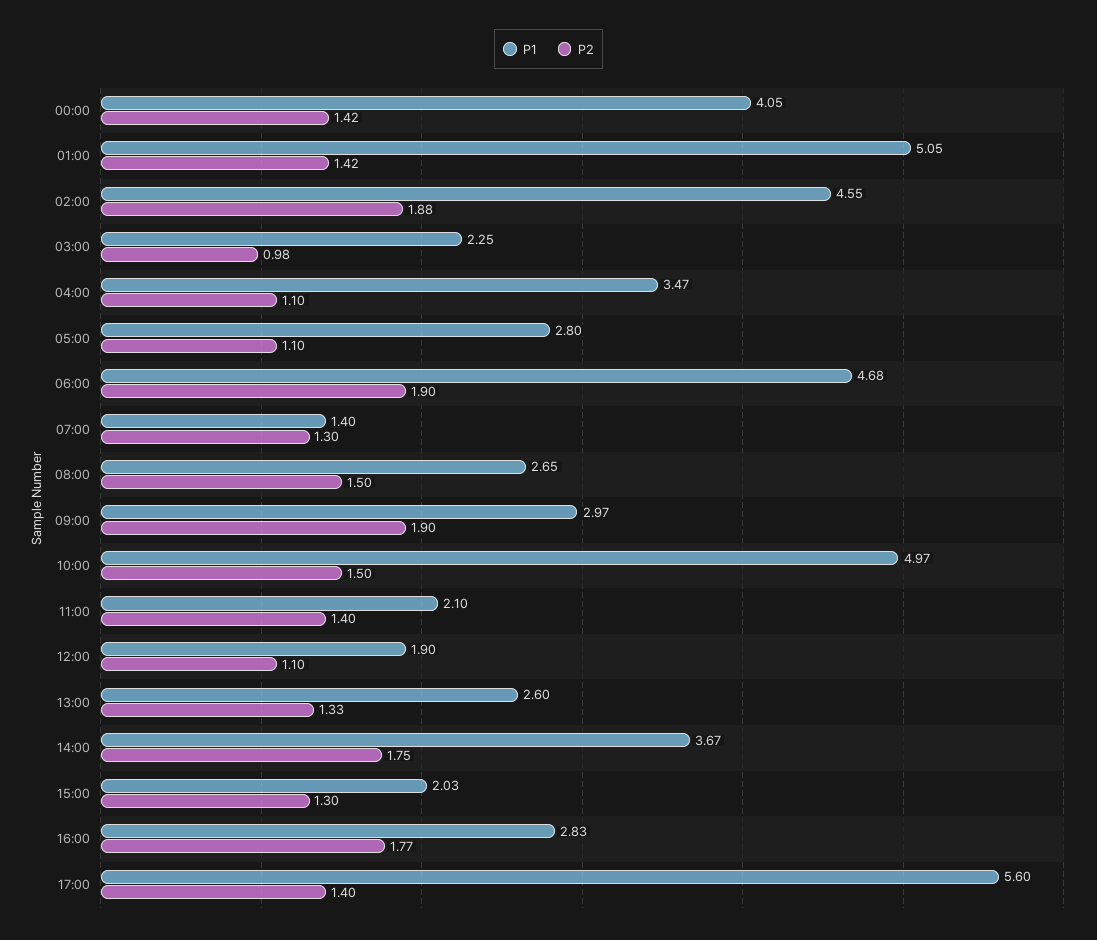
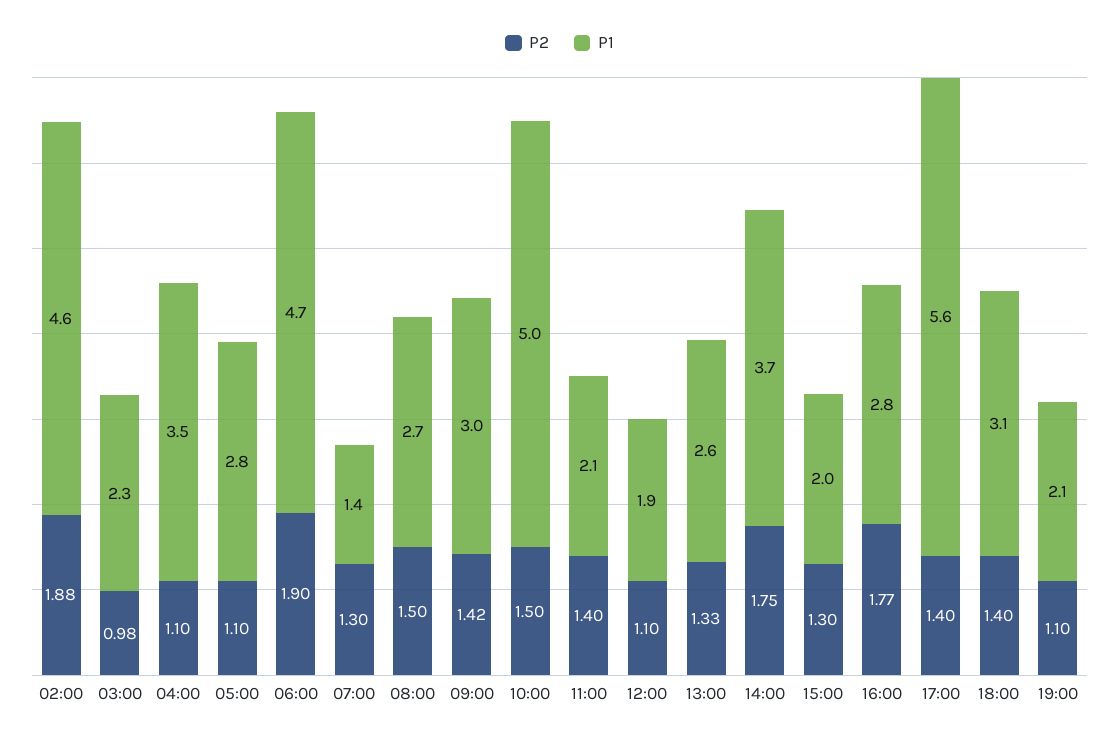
P1, 00:00: 4.05 -> none
P2, 00:00: 1.42 -> none
P1, 01:00: 5.05 -> none
P2, 01:00: 1.42 -> none
P2, 09:00: 1.9 -> 1.42
P2, 18:00: none -> 1.4
P1, 18:00: none -> 3.1
P2, 19:00: none -> 1.1
P1, 19:00: none -> 2.1

